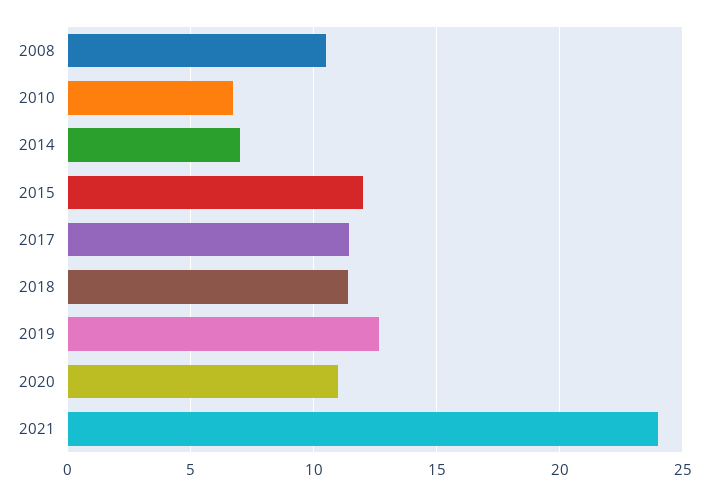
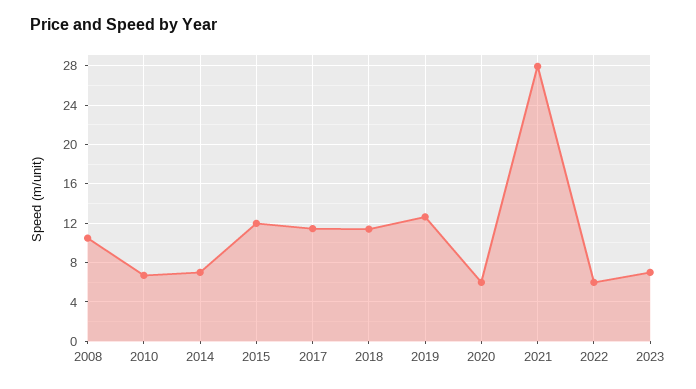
2020: 11 -> 6
2021: 24 -> 28
2022: none -> 6
2023: none -> 7

